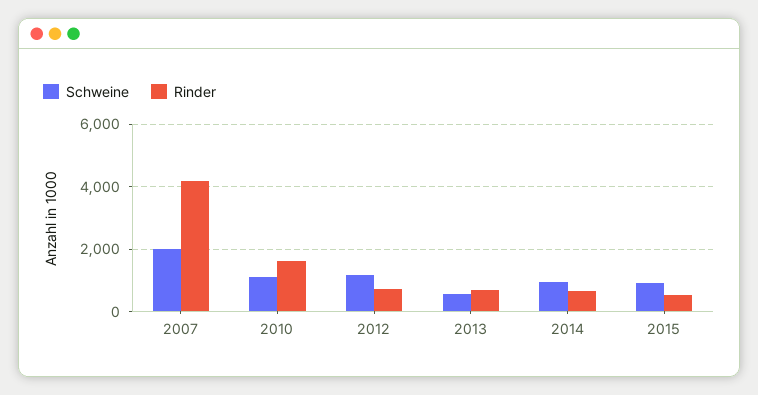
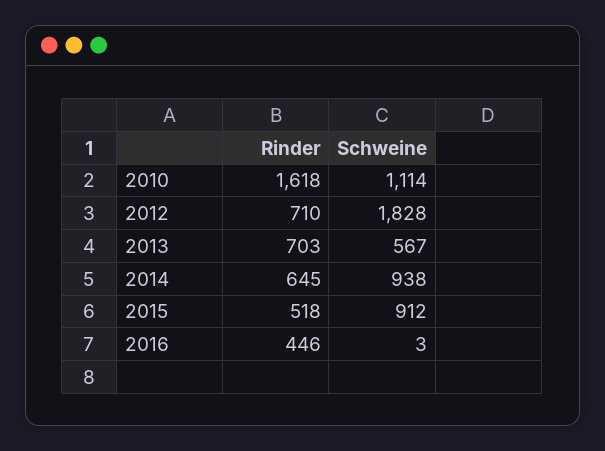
Schweine, 2007: 2000 -> none
Rinder, 2007: 4200 -> none
Schweine, 2012: 1200 -> 1828
Rinder, 2016: none -> 446
Schweine, 2016: none -> 3

